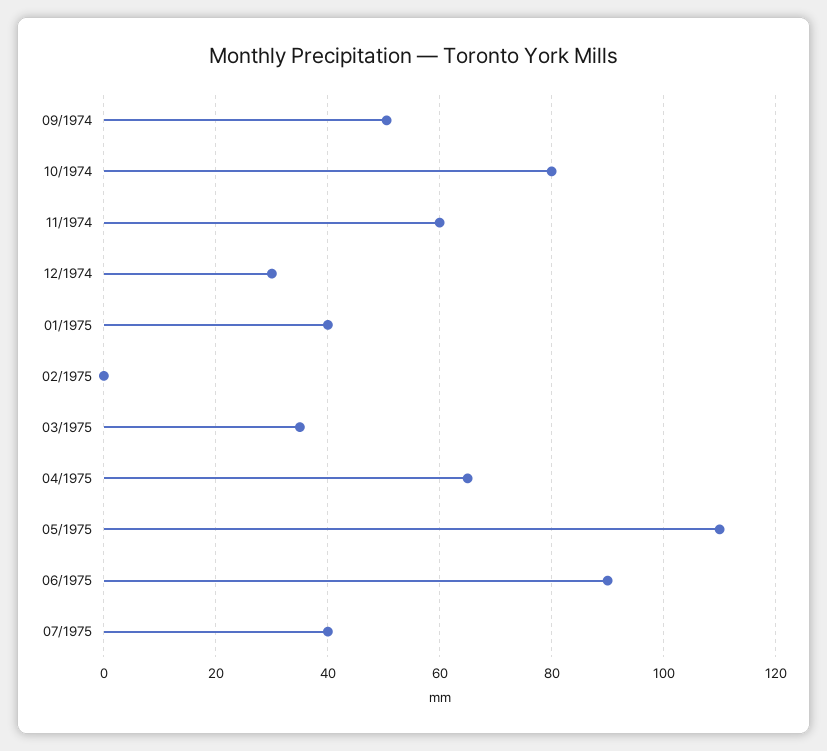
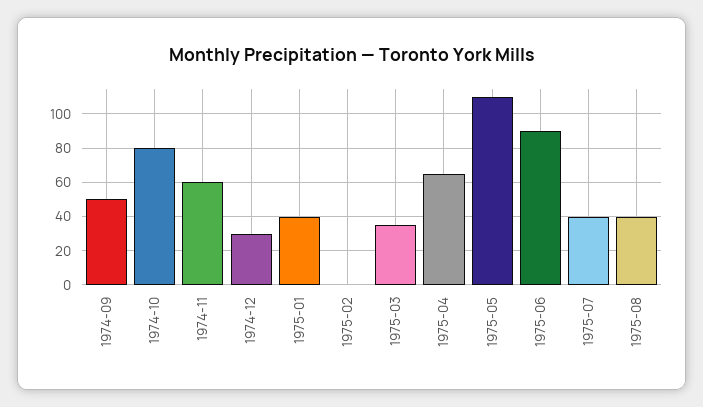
1975-08: none -> 40

